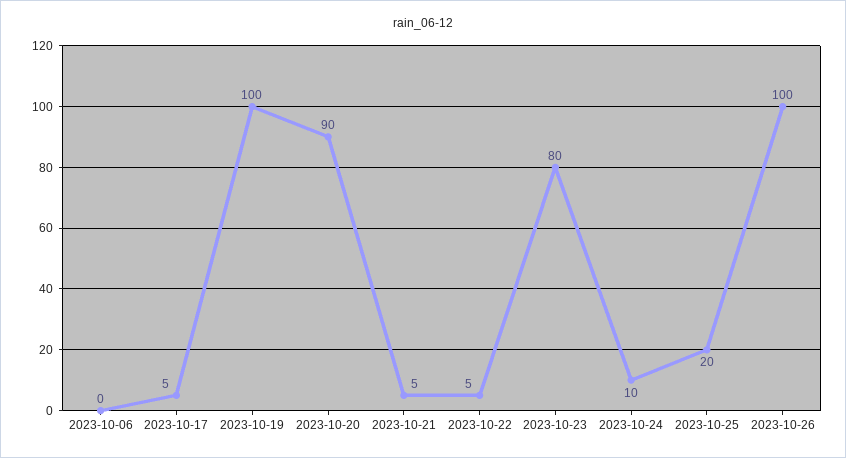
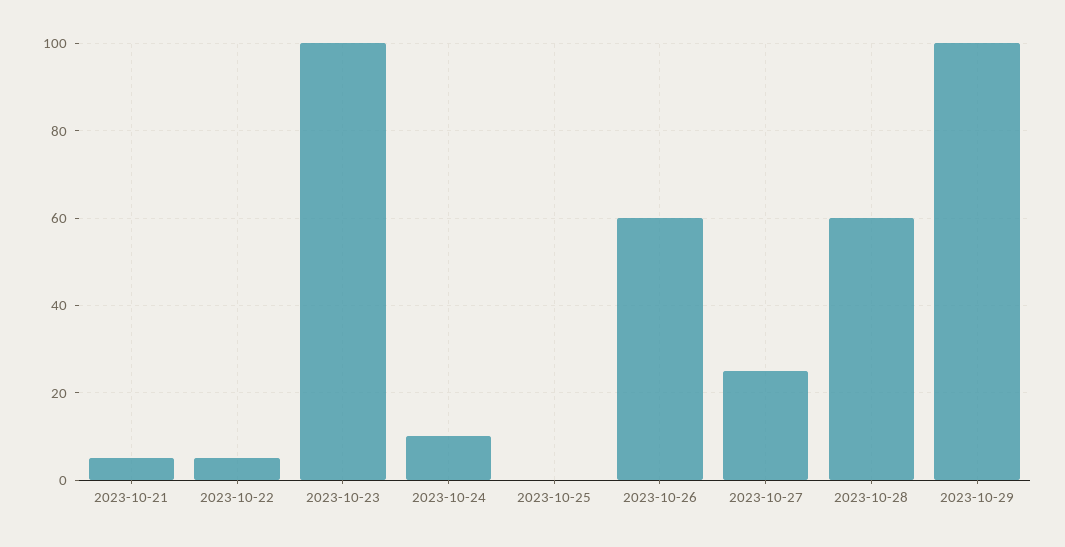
2023-10-06: 0 -> none
2023-10-17: 5 -> none
2023-10-19: 100 -> none
2023-10-20: 90 -> none
2023-10-23: 80 -> 100
2023-10-25: 20 -> 0
2023-10-26: 100 -> 60
2023-10-27: none -> 25
2023-10-28: none -> 60
2023-10-29: none -> 100

